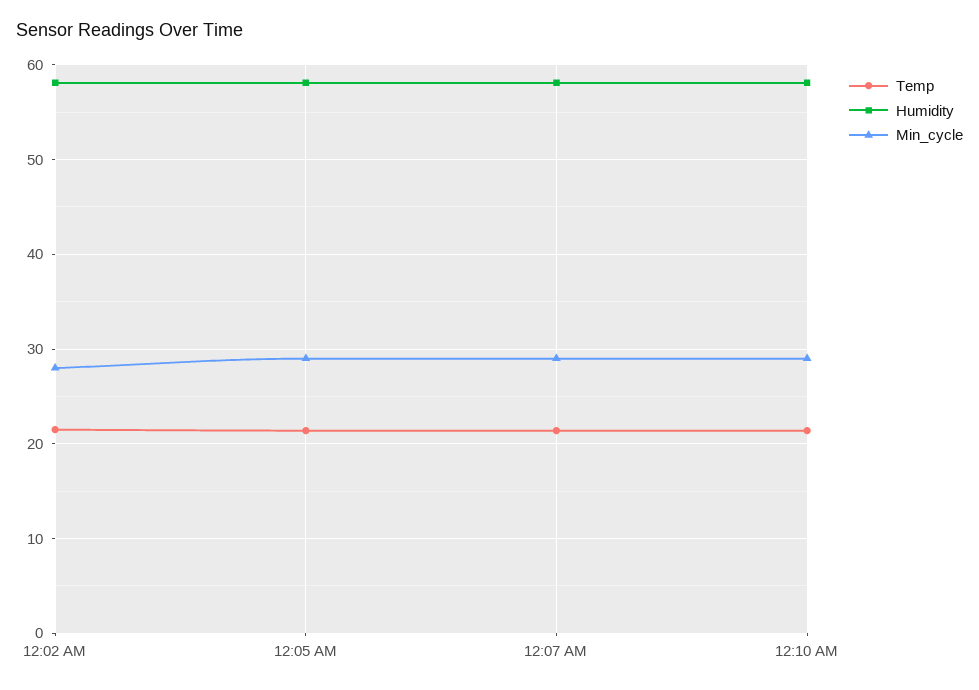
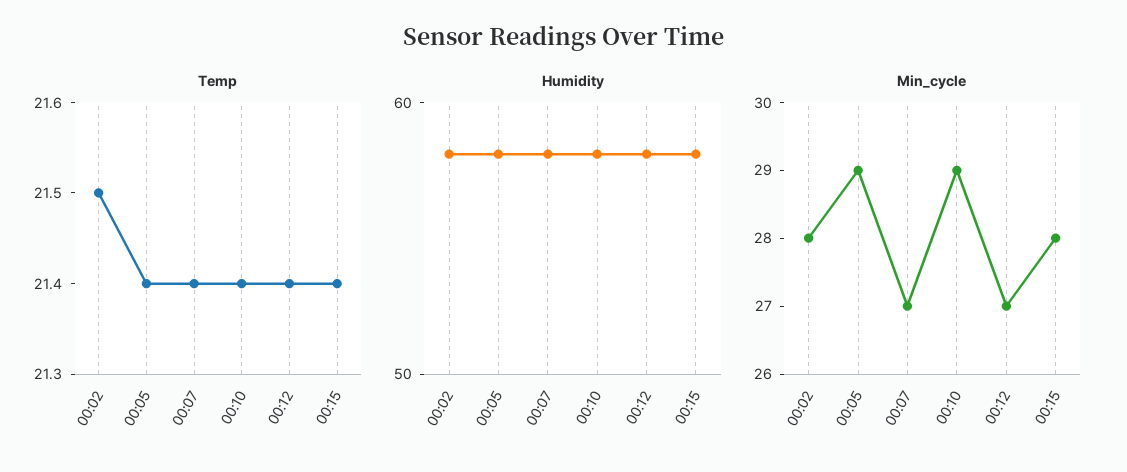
Min_cycle, 12:07 AM: 29 -> 27
Temp, 00:12: none -> 21.4
Temp, 00:15: none -> 21.4
Humidity, 00:12: none -> 58
Humidity, 00:15: none -> 58
Min_cycle, 00:12: none -> 27
Min_cycle, 00:15: none -> 28

